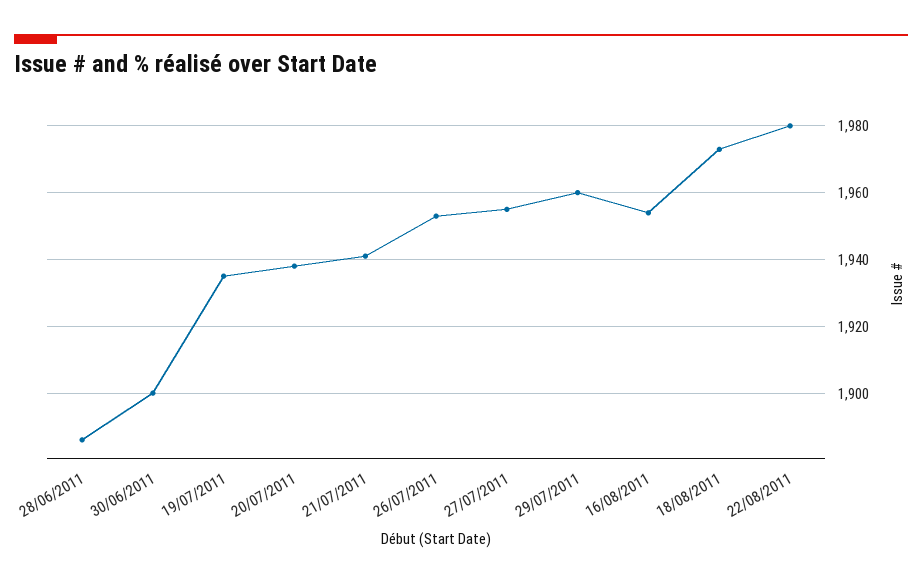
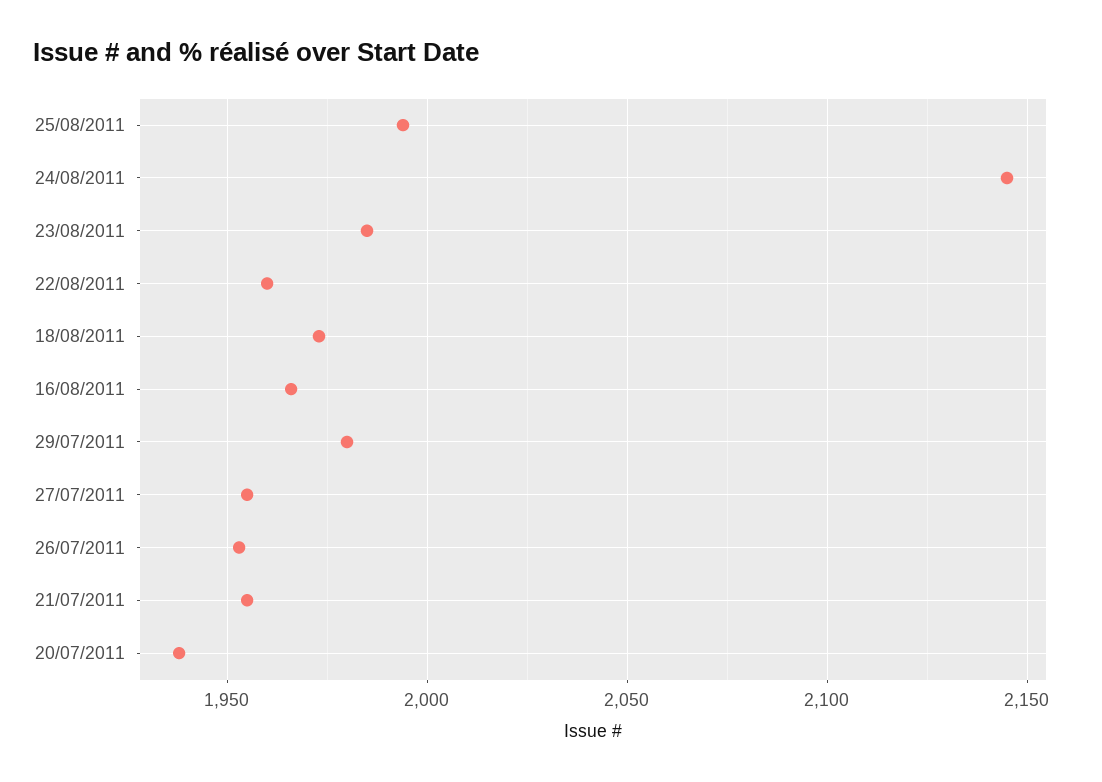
28/06/2011: 1885 -> none
30/06/2011: 1900 -> none
19/07/2011: 1935 -> none
21/07/2011: 1940 -> 1955
29/07/2011: 1960 -> 1980
16/08/2011: 1955 -> 1965
22/08/2011: 1980 -> 1960
25/08/2011: none -> 1995
24/08/2011: none -> 2145
23/08/2011: none -> 1985

